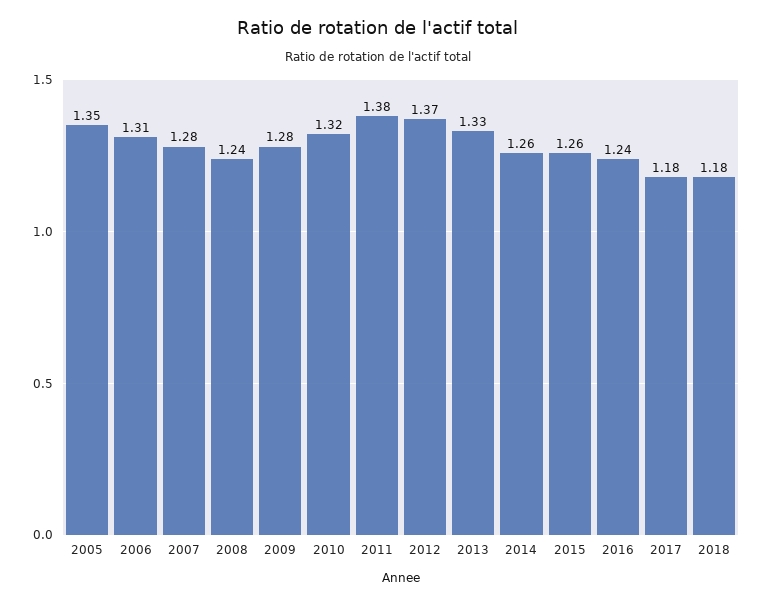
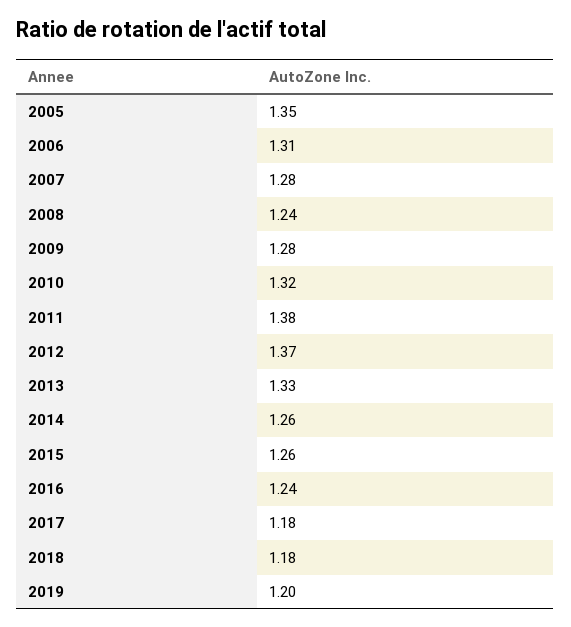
2019: none -> 1.2

